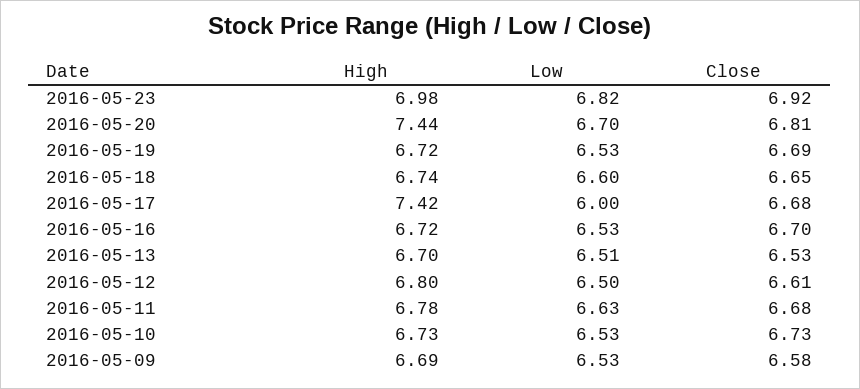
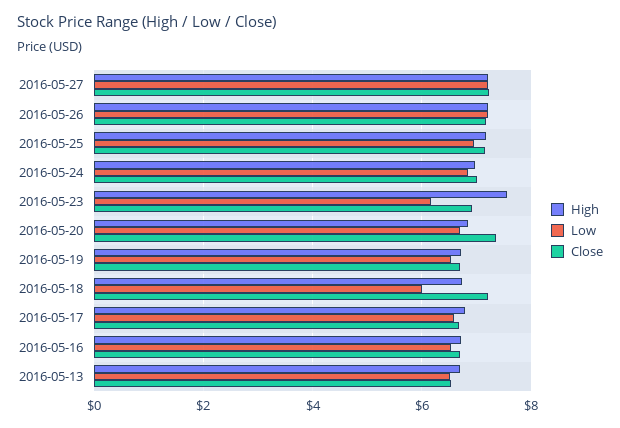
High, 2016-05-23: 6.98 -> 7.6
Low, 2016-05-23: 6.82 -> 6.2
High, 2016-05-20: 7.44 -> 6.8
Close, 2016-05-20: 6.81 -> 7.4
Low, 2016-05-18: 6.6 -> 6
Close, 2016-05-18: 6.65 -> 7.2
High, 2016-05-17: 7.42 -> 6.8
Low, 2016-05-17: 6 -> 6.6
High, 2016-05-12: 6.8 -> none
Low, 2016-05-12: 6.5 -> none
Close, 2016-05-12: 6.61 -> none
High, 2016-05-11: 6.78 -> none
Low, 2016-05-11: 6.63 -> none
Close, 2016-05-11: 6.68 -> none
High, 2016-05-10: 6.73 -> none
Low, 2016-05-10: 6.53 -> none
Close, 2016-05-10: 6.73 -> none
High, 2016-05-09: 6.69 -> none
Low, 2016-05-09: 6.53 -> none
Close, 2016-05-09: 6.58 -> none
High, 2016-05-27: none -> 7.2
Low, 2016-05-27: none -> 7.2
Close, 2016-05-27: none -> 7.2
High, 2016-05-26: none -> 7.2
Low, 2016-05-26: none -> 7.2
Close, 2016-05-26: none -> 7.2
High, 2016-05-25: none -> 7.2
Low, 2016-05-25: none -> 7
Close, 2016-05-25: none -> 7.2
High, 2016-05-24: none -> 7
Low, 2016-05-24: none -> 6.8
Close, 2016-05-24: none -> 7

